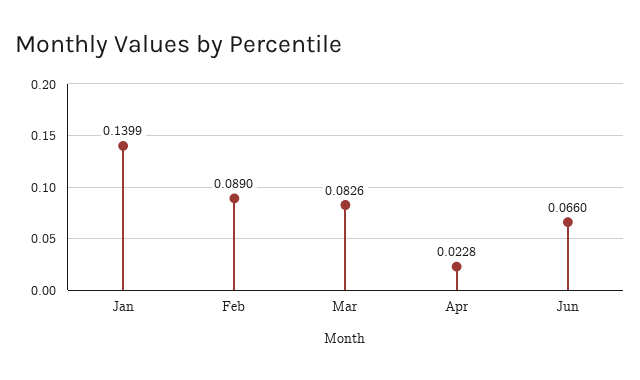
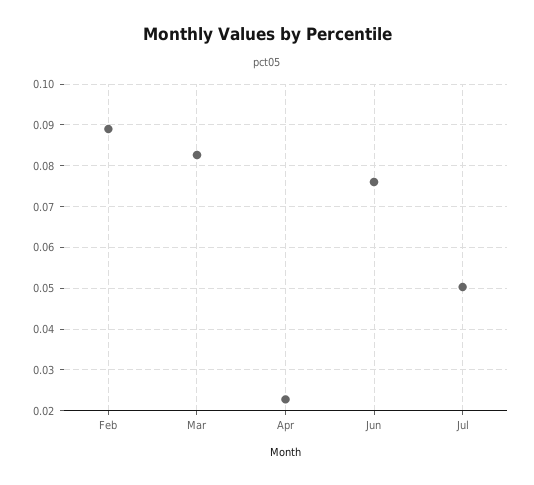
Jan: 0.1399 -> none
Jun: 0.066 -> 0.076
Jul: none -> 0.05

